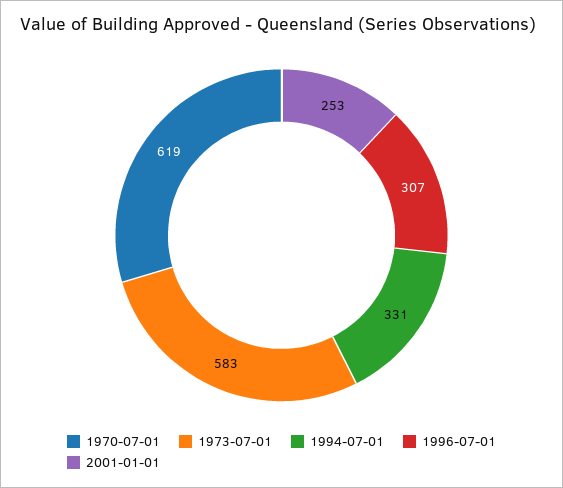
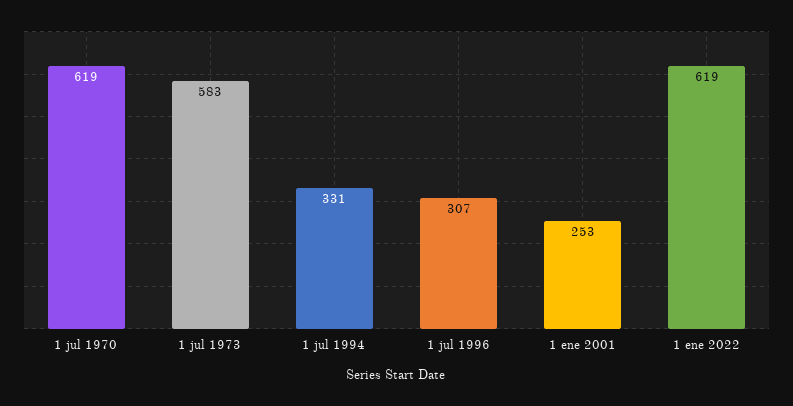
1 ene 2022: none -> 619

